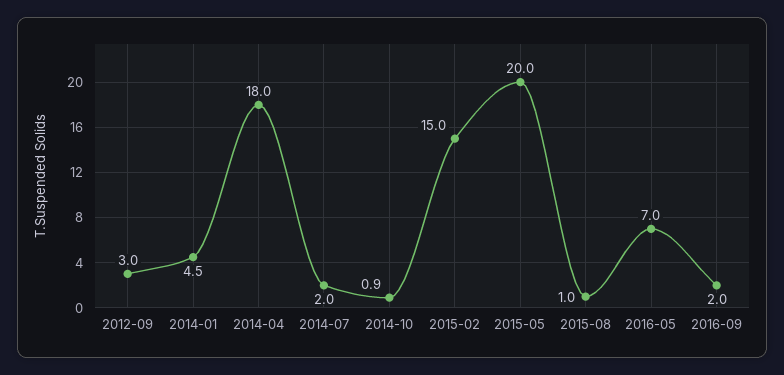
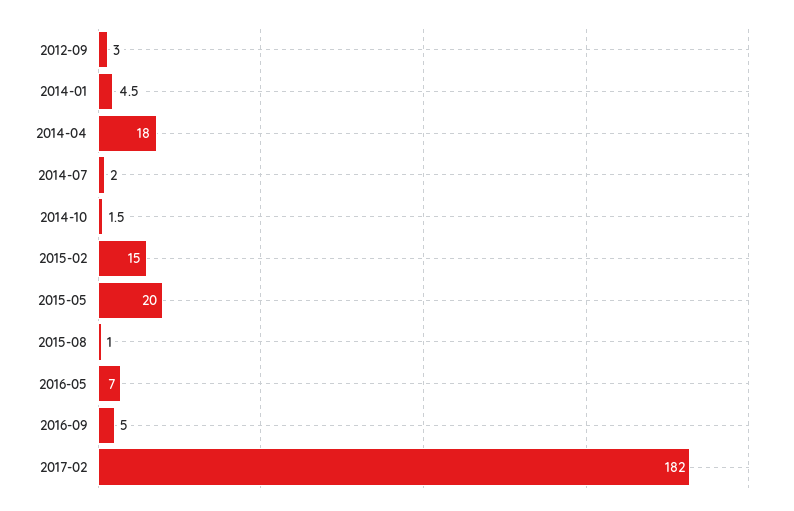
2014-10: 0.9 -> 1.5
2016-09: 2 -> 5
2017-02: none -> 182

